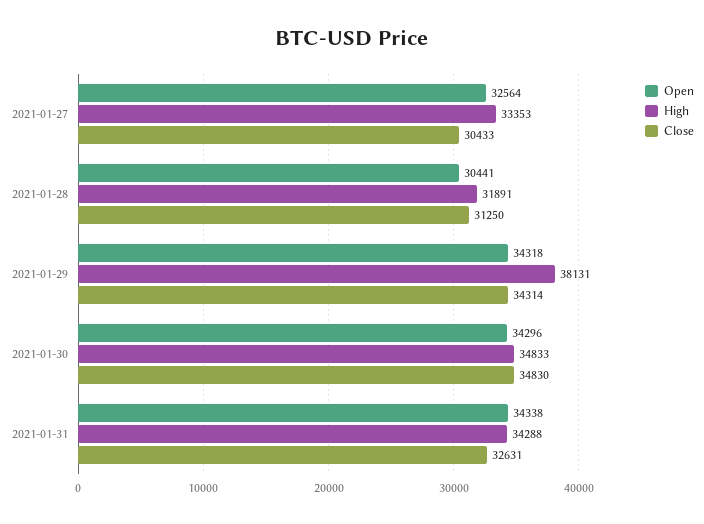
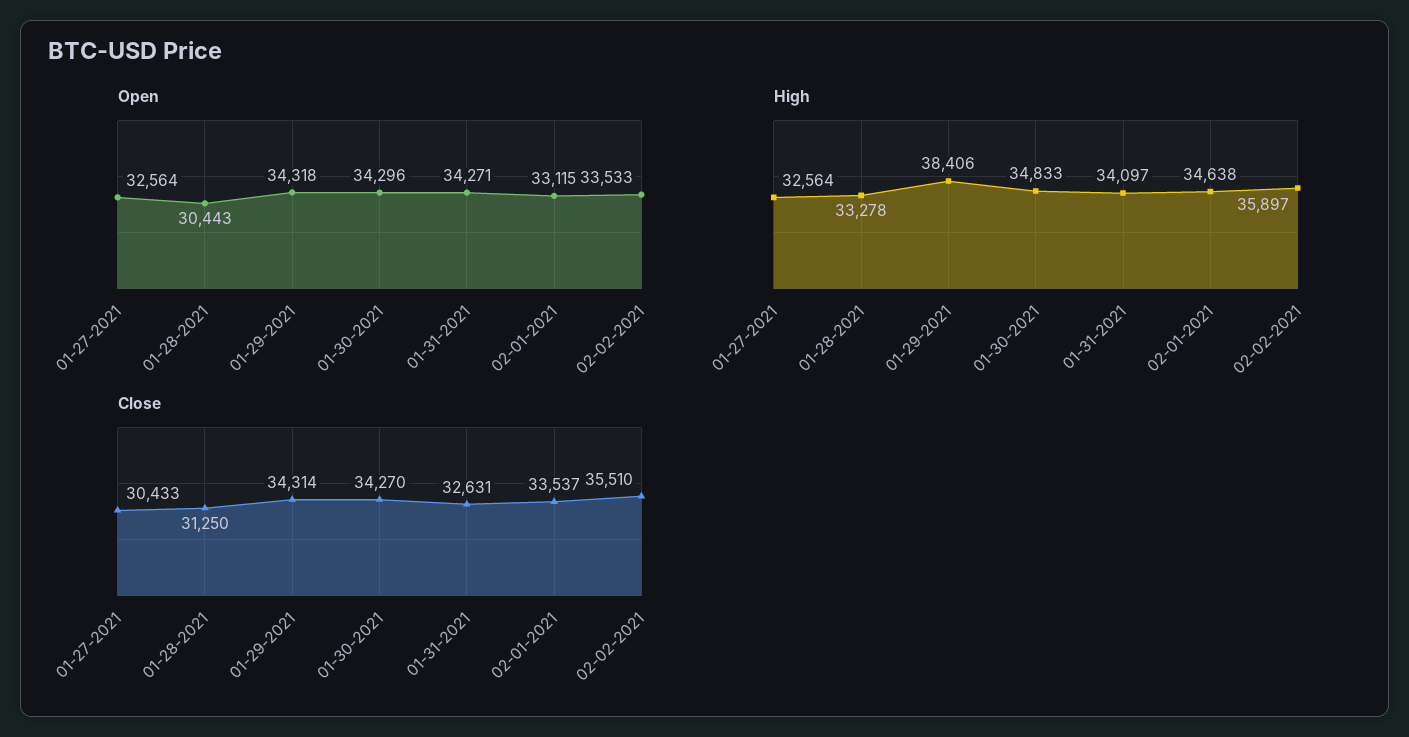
High, 2021-01-27: 33353 -> 32564
Open, 2021-01-28: 30441 -> 30443
High, 2021-01-28: 31891 -> 33278
High, 2021-01-29: 38131 -> 38406
Close, 2021-01-30: 34830 -> 34270
Open, 2021-01-31: 34338 -> 34271
High, 2021-01-31: 34288 -> 34097
Open, 02-01-2021: none -> 33115
Open, 02-02-2021: none -> 33533
High, 02-01-2021: none -> 34638
High, 02-02-2021: none -> 35897
Close, 02-01-2021: none -> 33537
Close, 02-02-2021: none -> 35510

